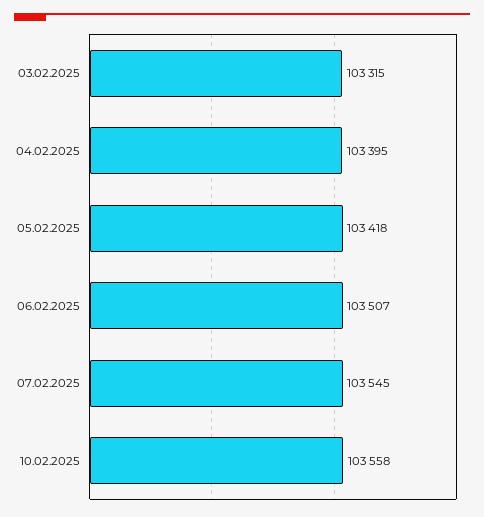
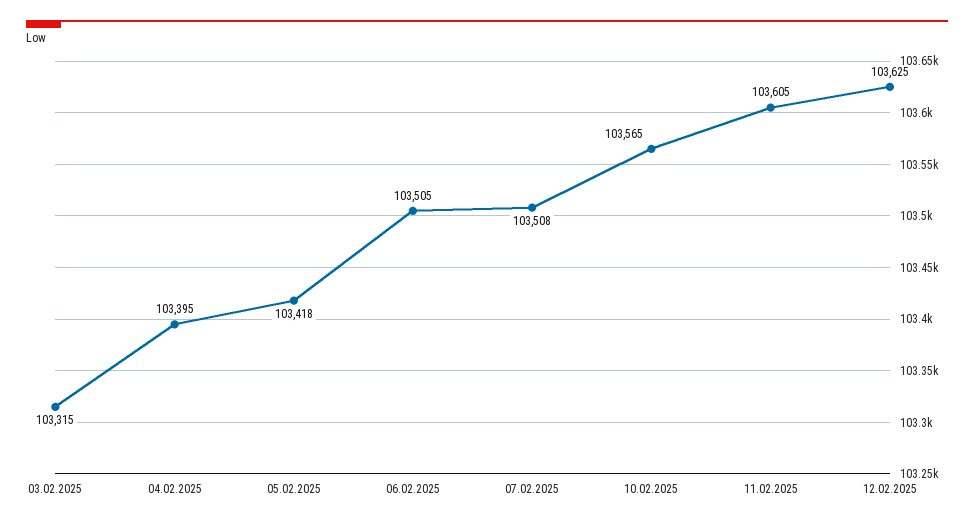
06.02.2025: 103507 -> 103505
07.02.2025: 103545 -> 103508
10.02.2025: 103558 -> 103565
11.02.2025: none -> 103605
12.02.2025: none -> 103625

